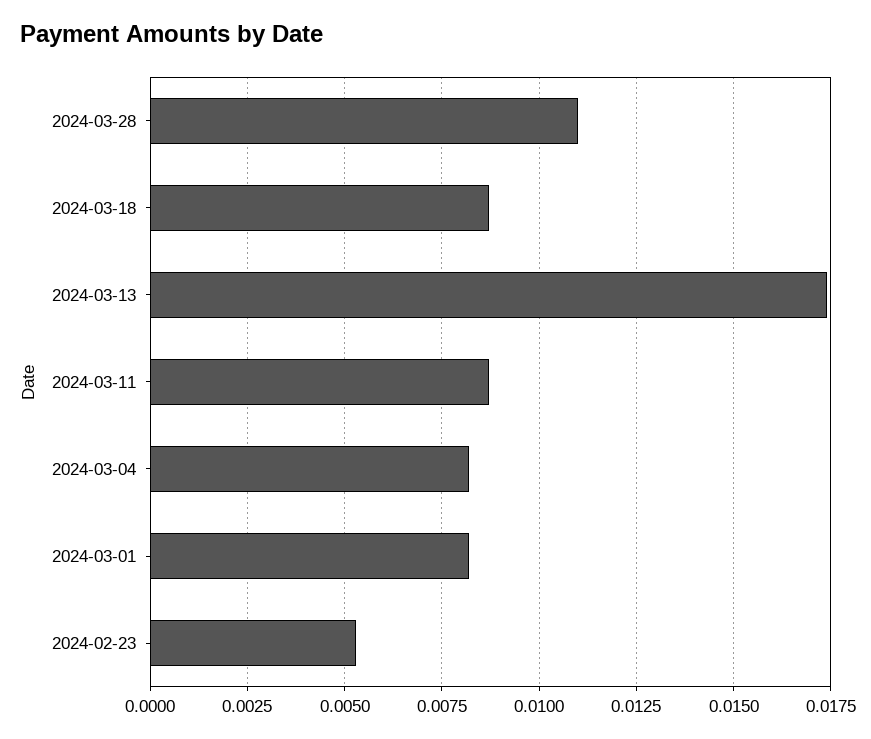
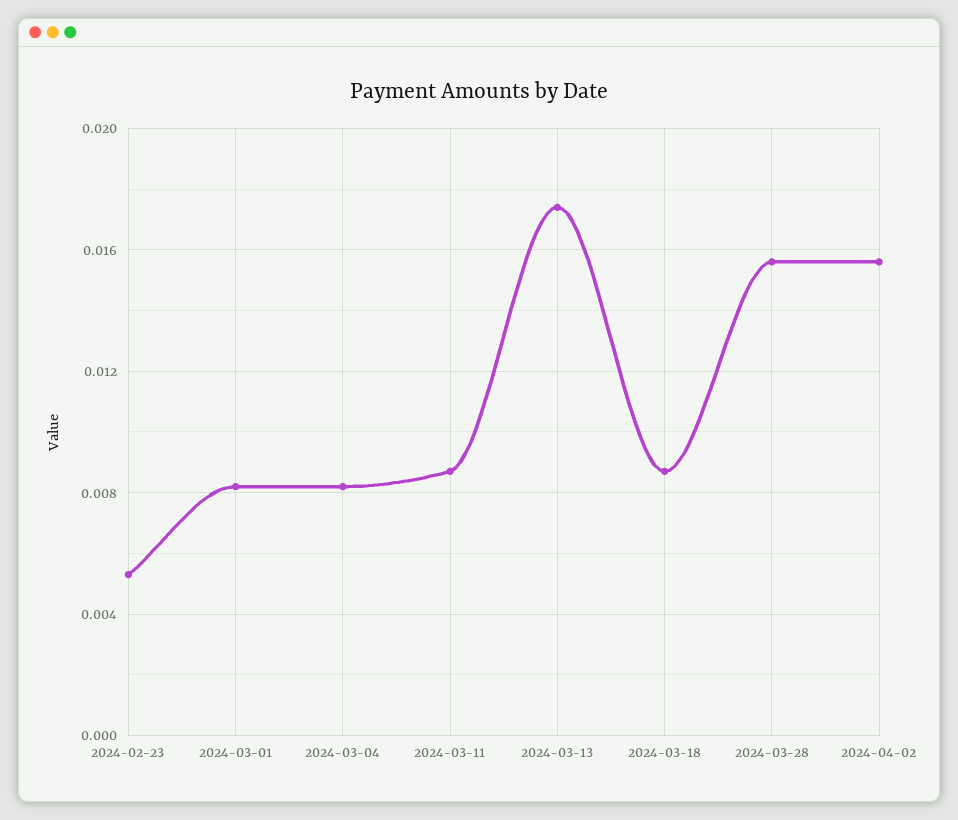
2024-03-28: 0.011 -> 0.0155
2024-04-02: none -> 0.0155

